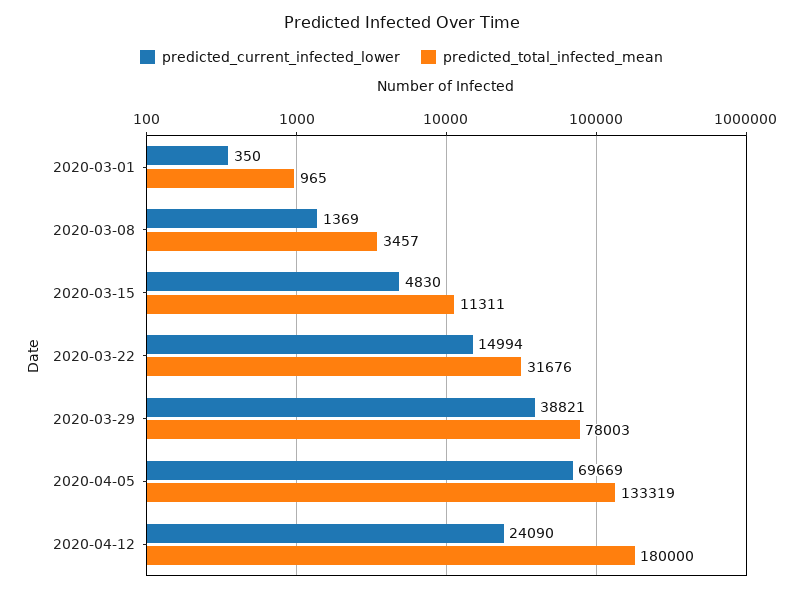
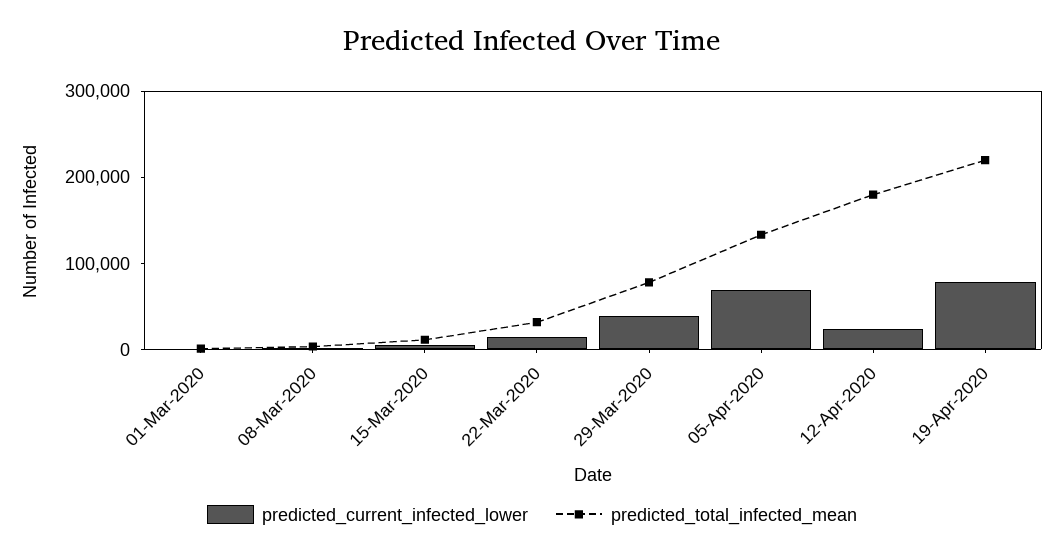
predicted_current_infected_lower, 19-Apr-2020: none -> 80000
predicted_total_infected_mean, 19-Apr-2020: none -> 220000

